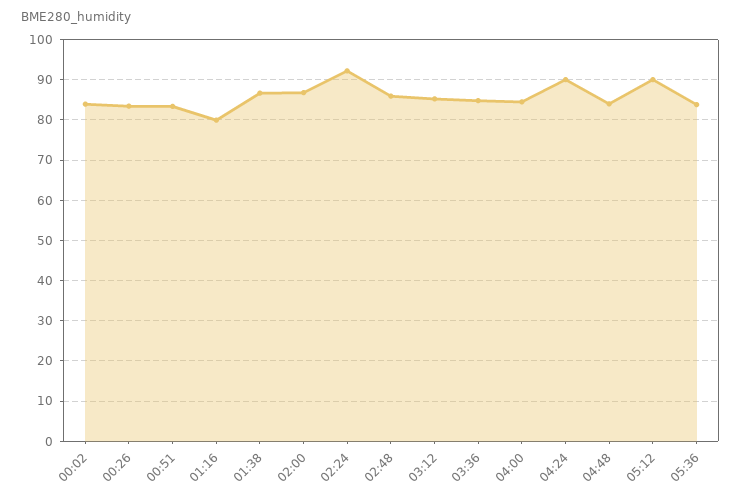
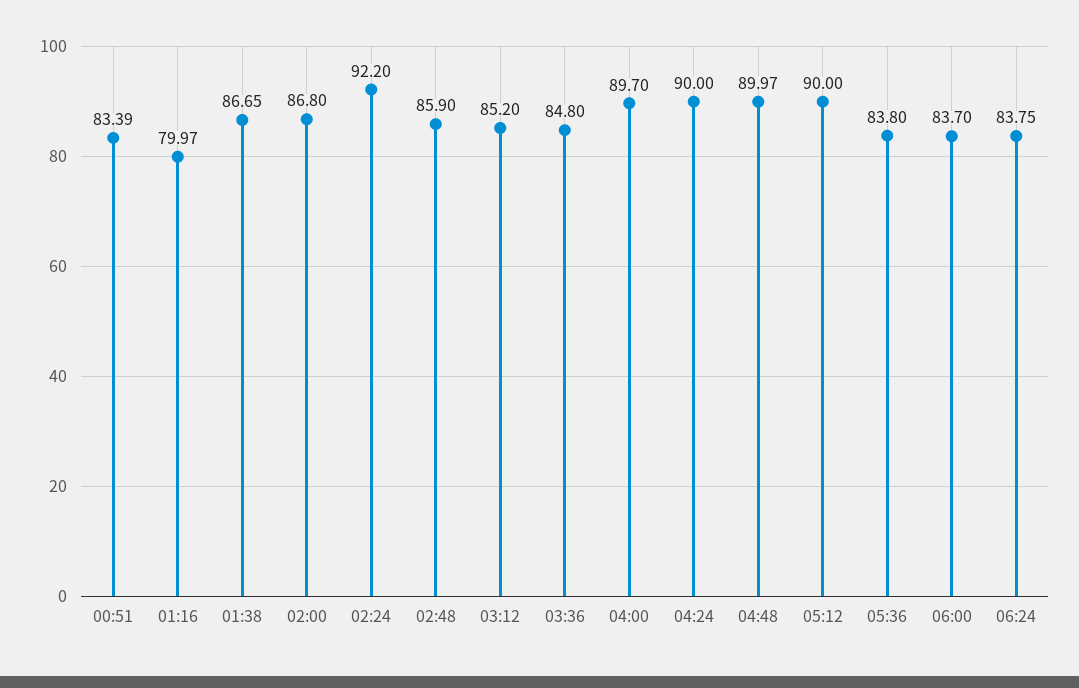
00:02: 84 -> none
00:26: 84 -> none
04:00: 84 -> 89.7
04:48: 84 -> 89.97
06:00: none -> 83.7
06:24: none -> 83.75

